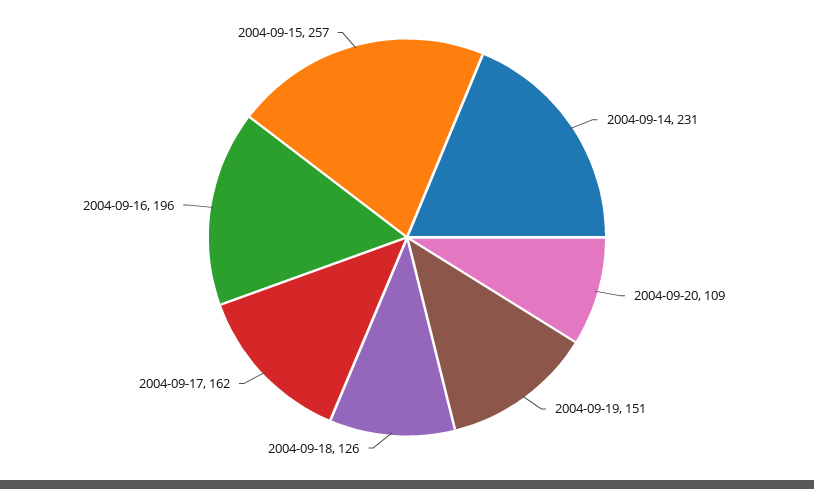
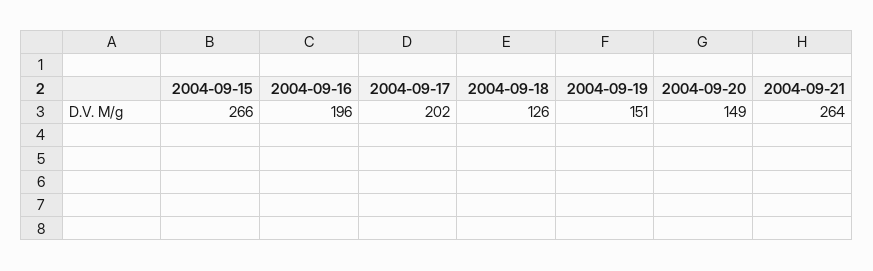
2004-09-14: 231 -> none
2004-09-20: 109 -> 149
2004-09-17: 162 -> 202
2004-09-15: 257 -> 266
2004-09-21: none -> 264

